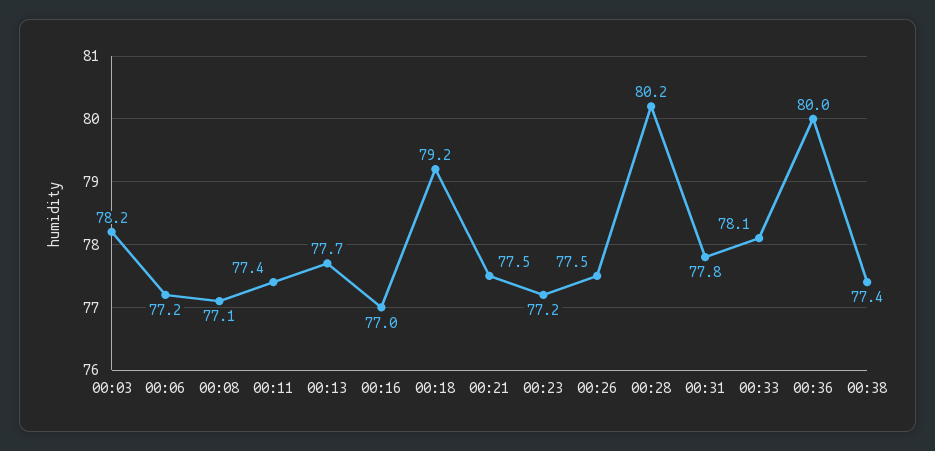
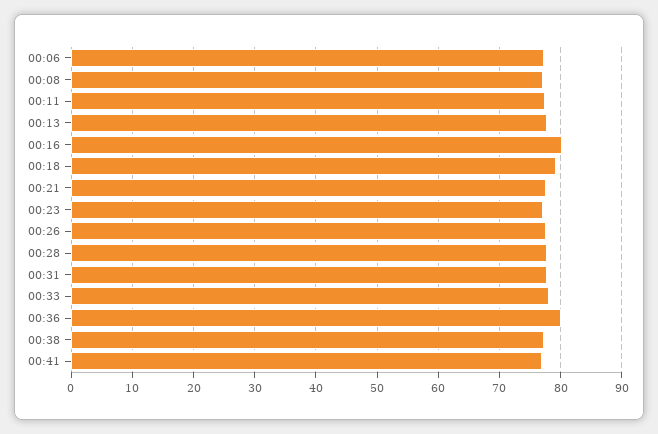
00:03: 78.2 -> none
00:16: 77 -> 80
00:28: 80.2 -> 78
00:41: none -> 77

